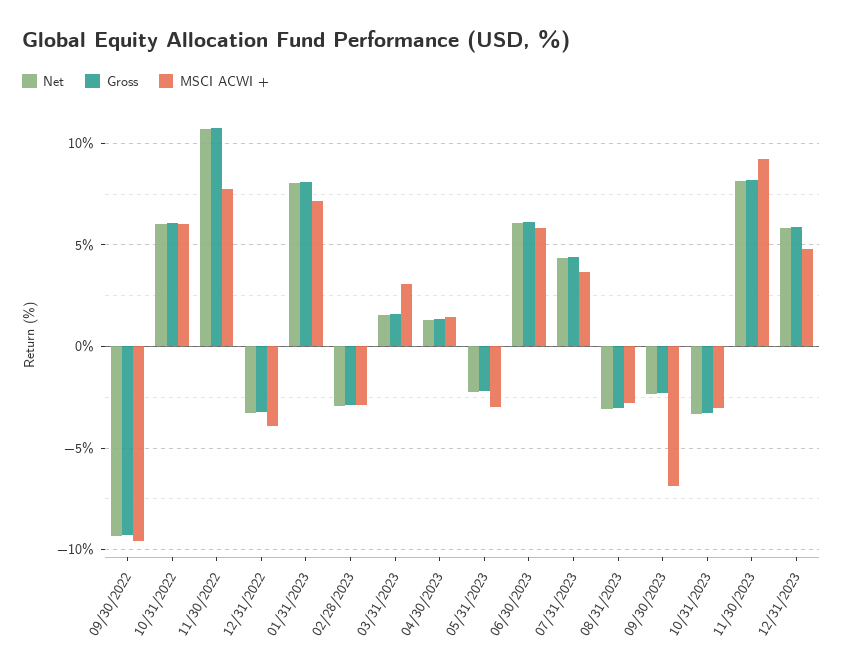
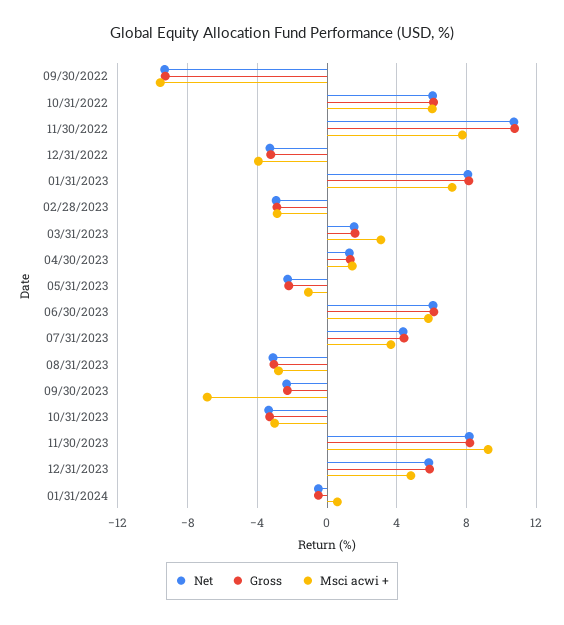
MSCI ACWI +, 05/31/2023: -3 -> -1
Net, 01/31/2024: none -> -0.5
Gross, 01/31/2024: none -> -0.5
MSCI ACWI +, 01/31/2024: none -> 0.5

